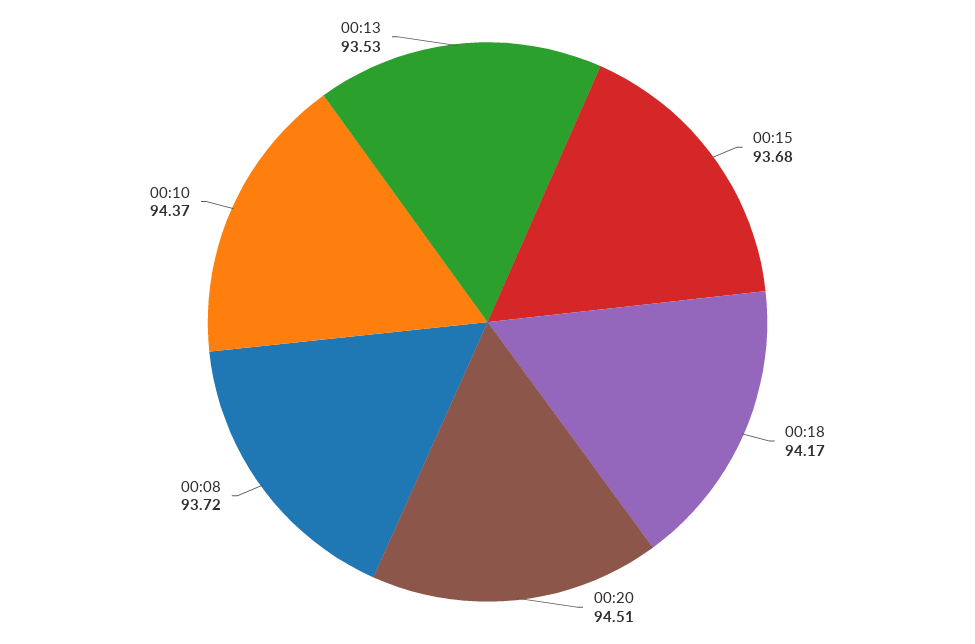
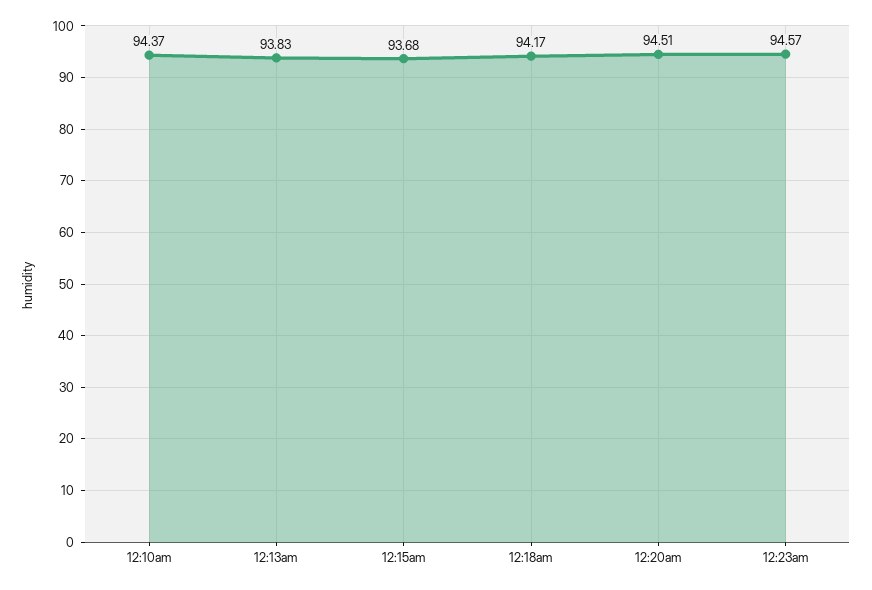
00:08: 93.72 -> none
00:13: 93.53 -> 93.83
12:23am: none -> 94.57

